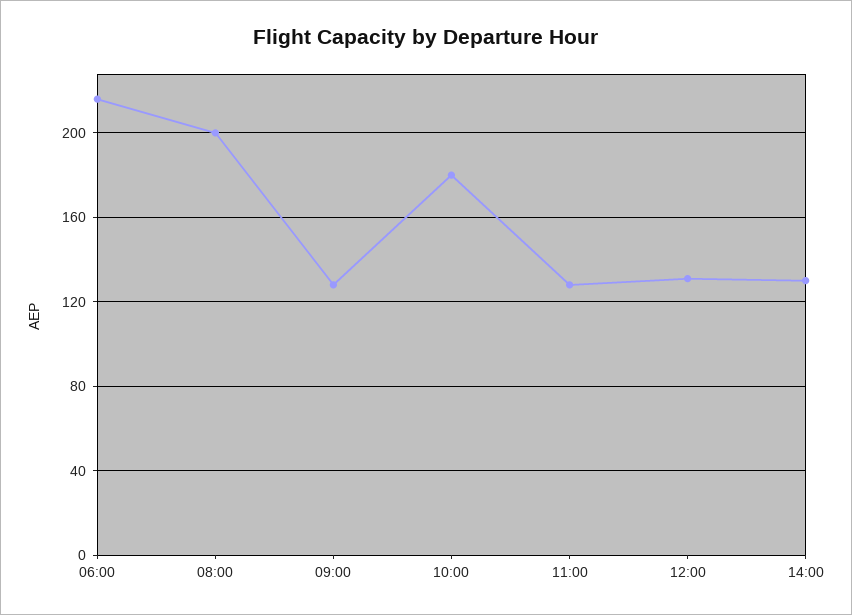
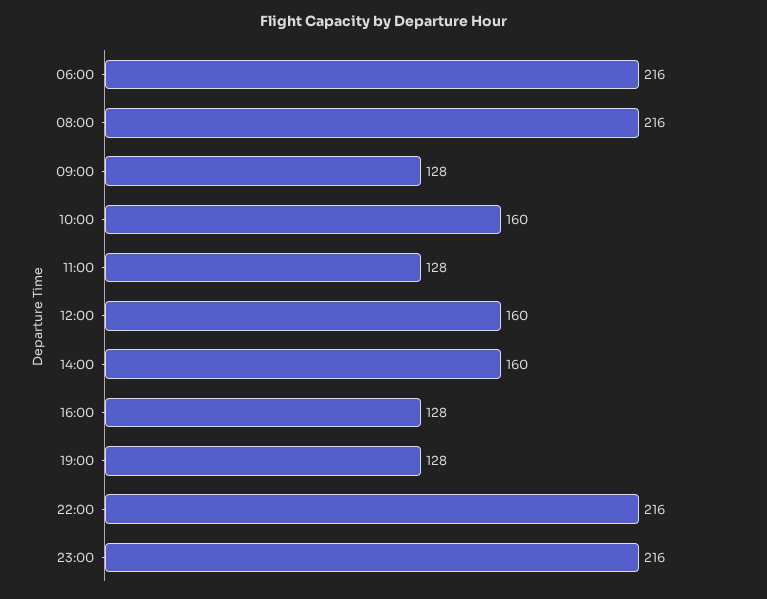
08:00: 200 -> 216
10:00: 180 -> 160
12:00: 130 -> 160
14:00: 130 -> 160
16:00: none -> 128
19:00: none -> 128
22:00: none -> 216
23:00: none -> 216

